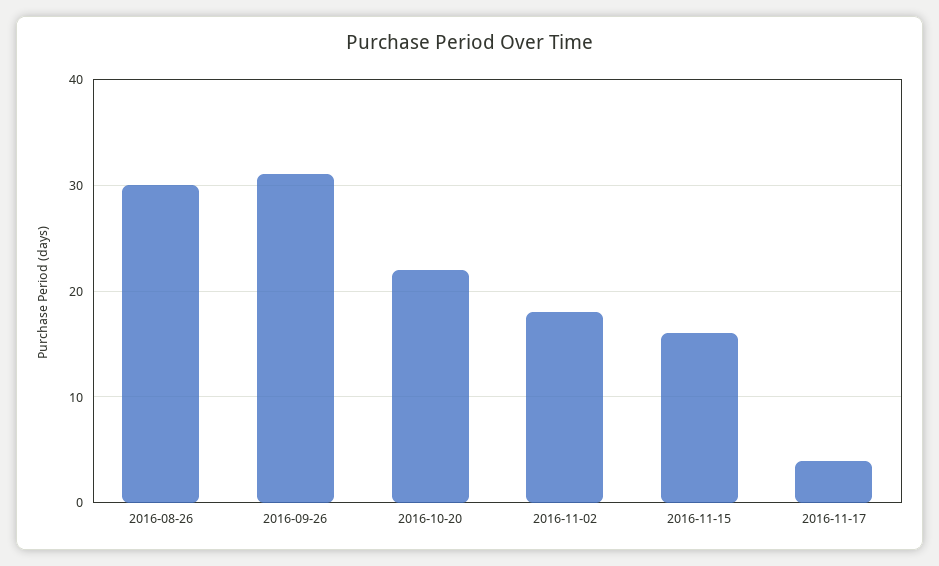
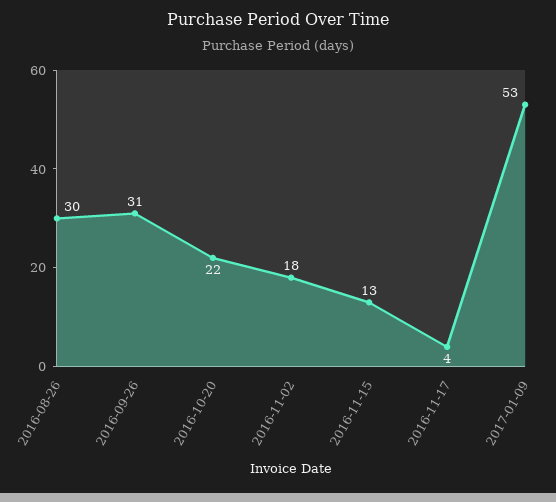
2016-11-15: 16 -> 13
2017-01-09: none -> 53

